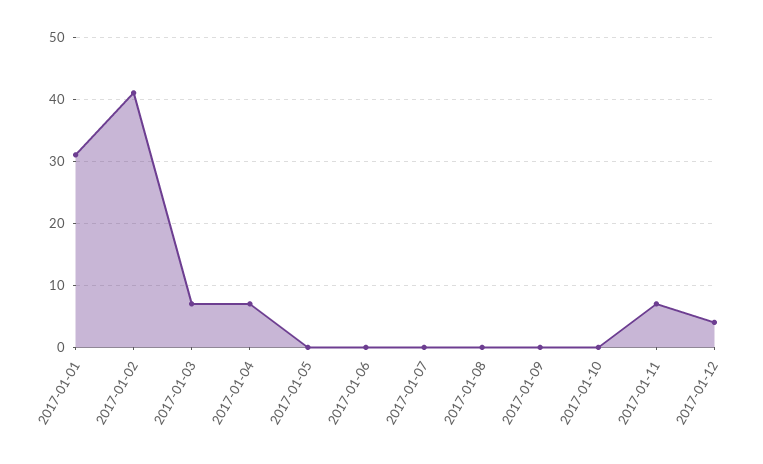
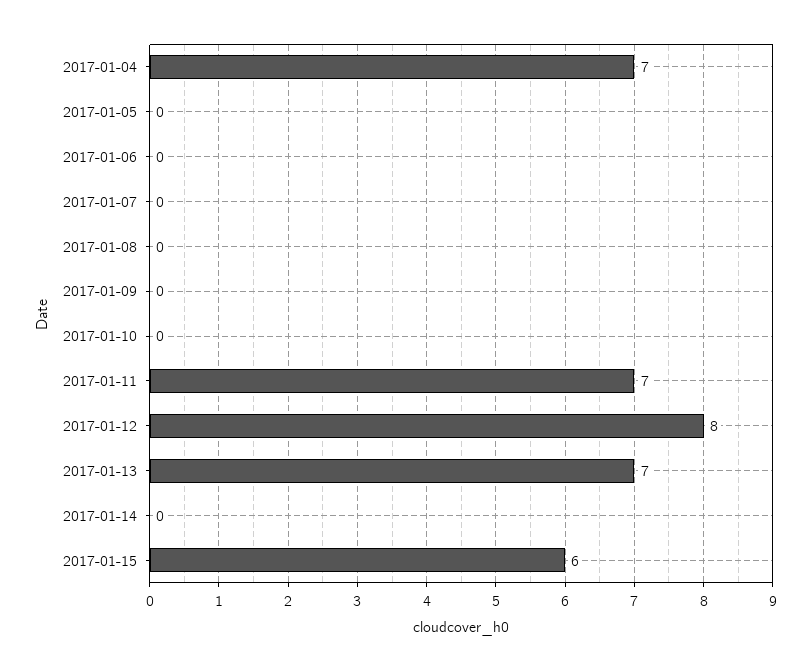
2017-01-01: 31 -> none
2017-01-02: 41 -> none
2017-01-03: 7 -> none
2017-01-12: 4 -> 8
2017-01-13: none -> 7
2017-01-14: none -> 0
2017-01-15: none -> 6

